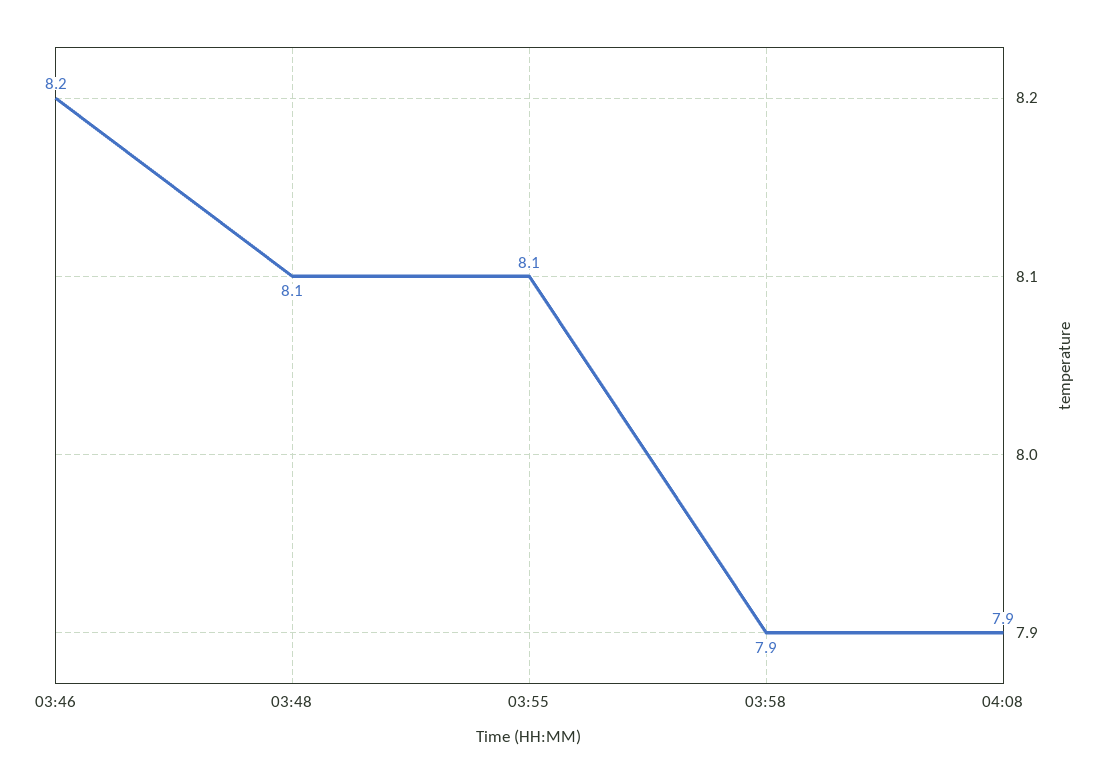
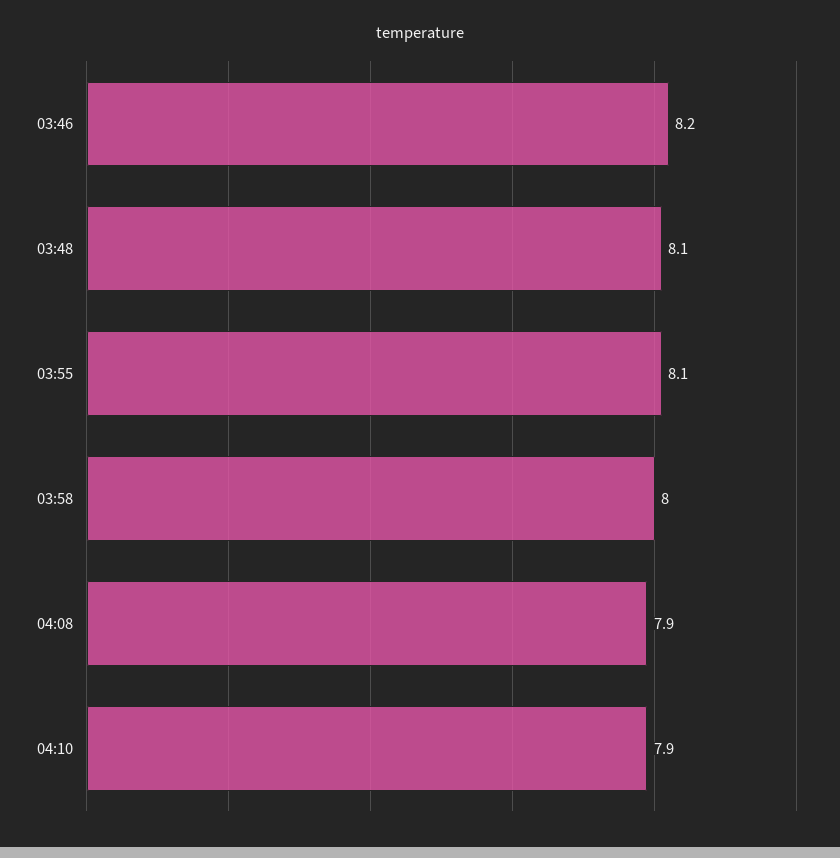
03:58: 7.9 -> 8
04:10: none -> 7.9

